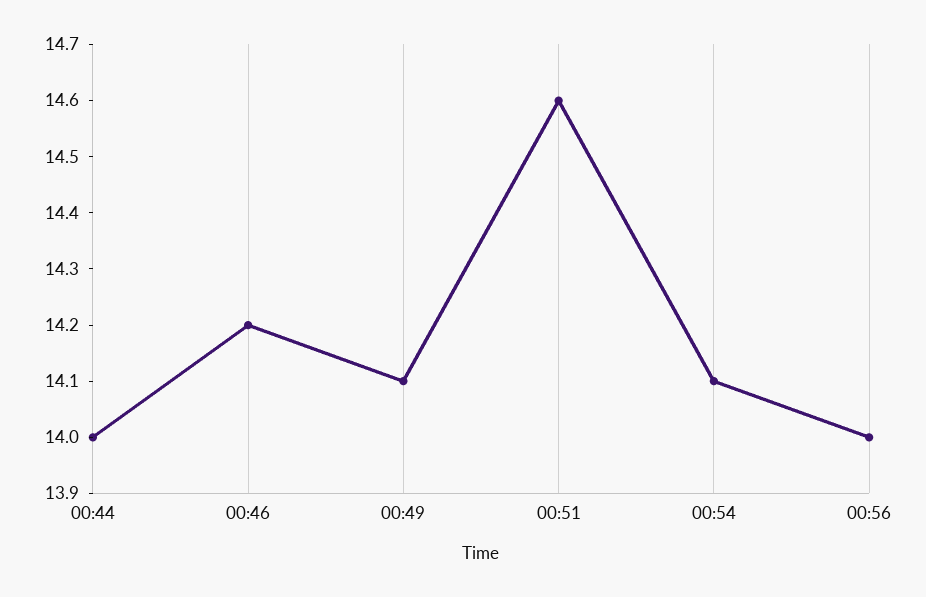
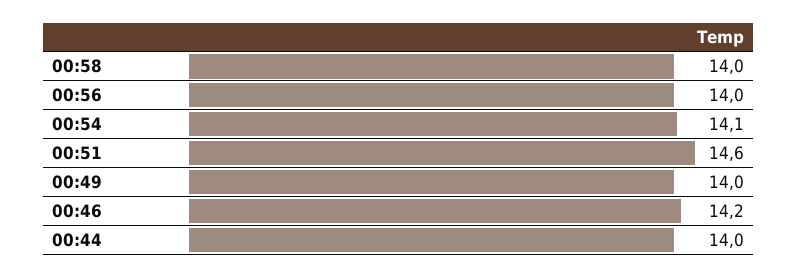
00:49: 14.1 -> 14
00:58: none -> 14

